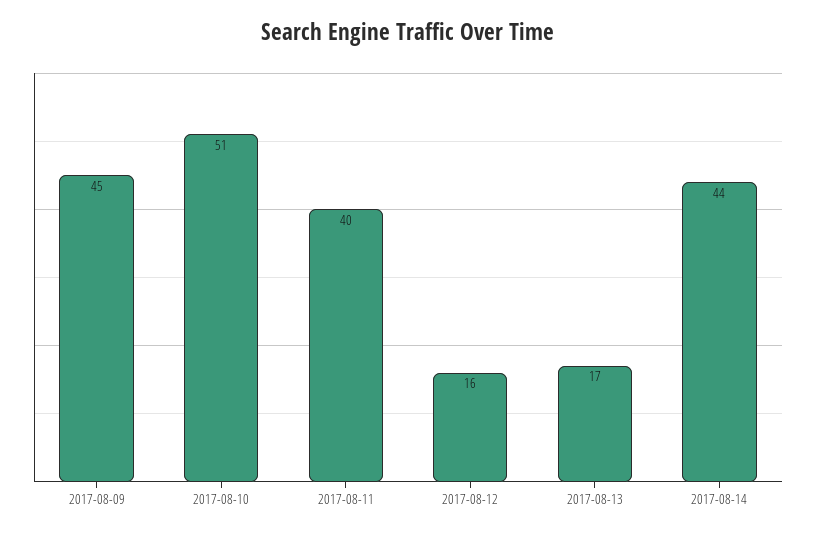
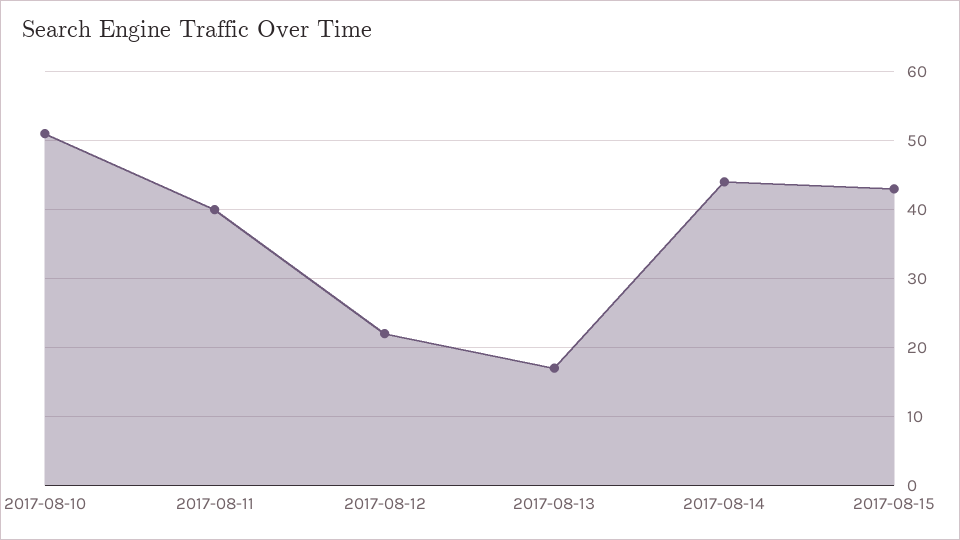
2017-08-09: 45 -> none
2017-08-12: 16 -> 22
2017-08-15: none -> 43

